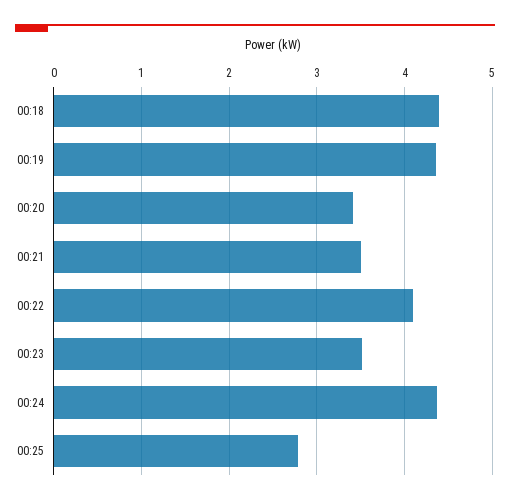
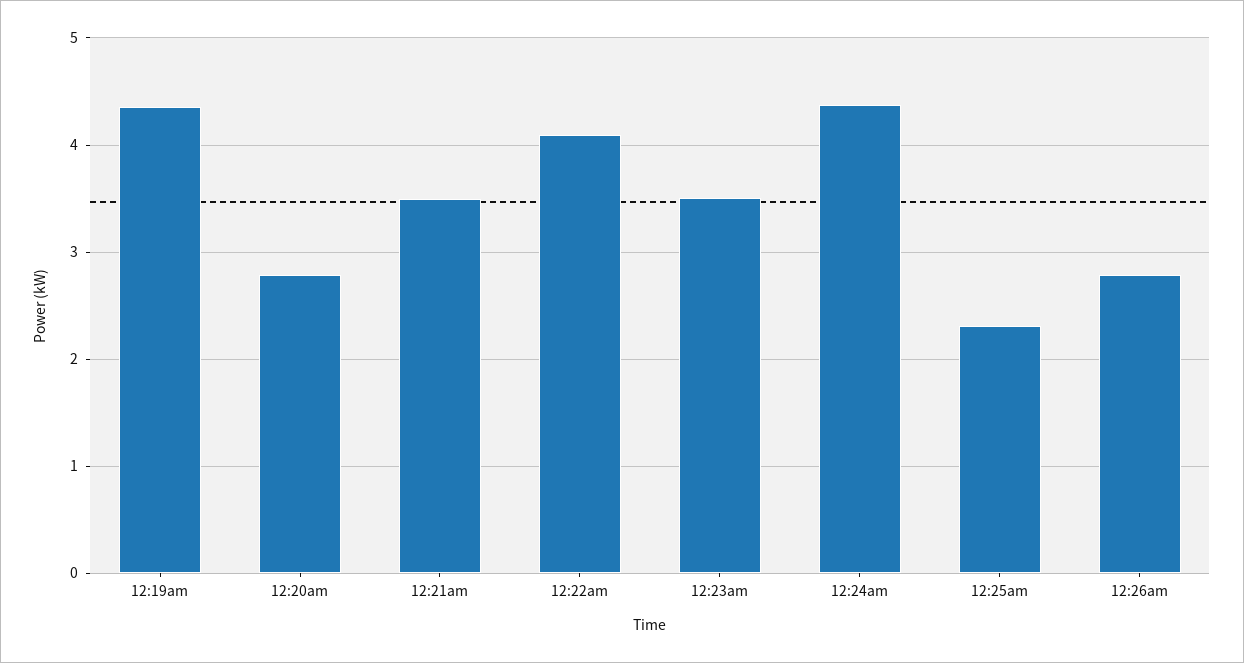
00:18: 4.4 -> none
00:20: 3.4 -> 2.8
00:25: 2.8 -> 2.3
12:26am: none -> 2.8

